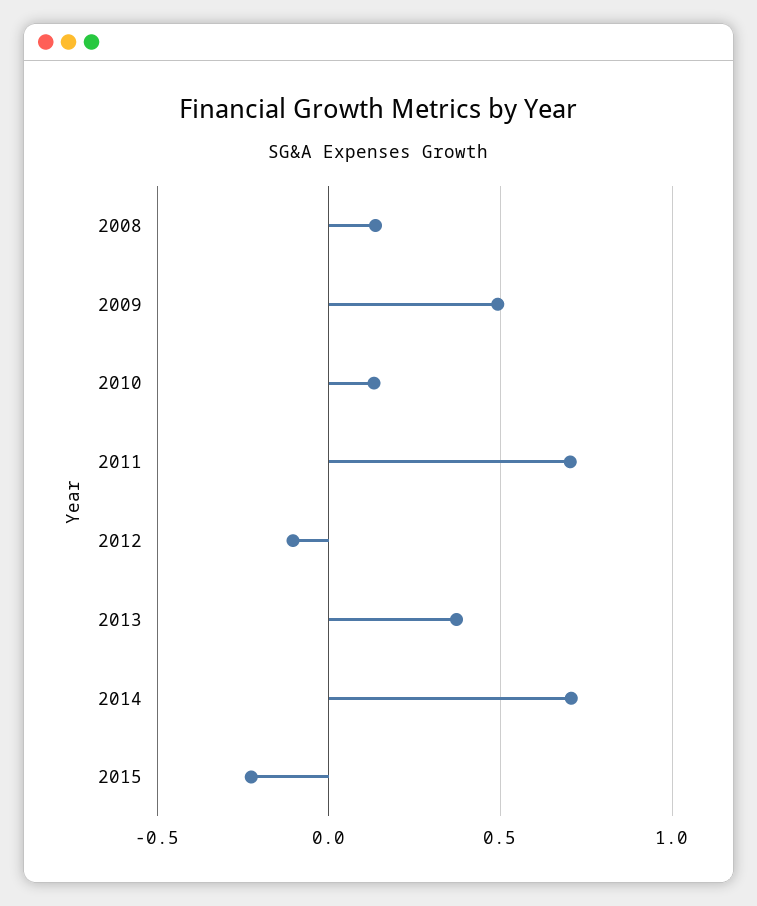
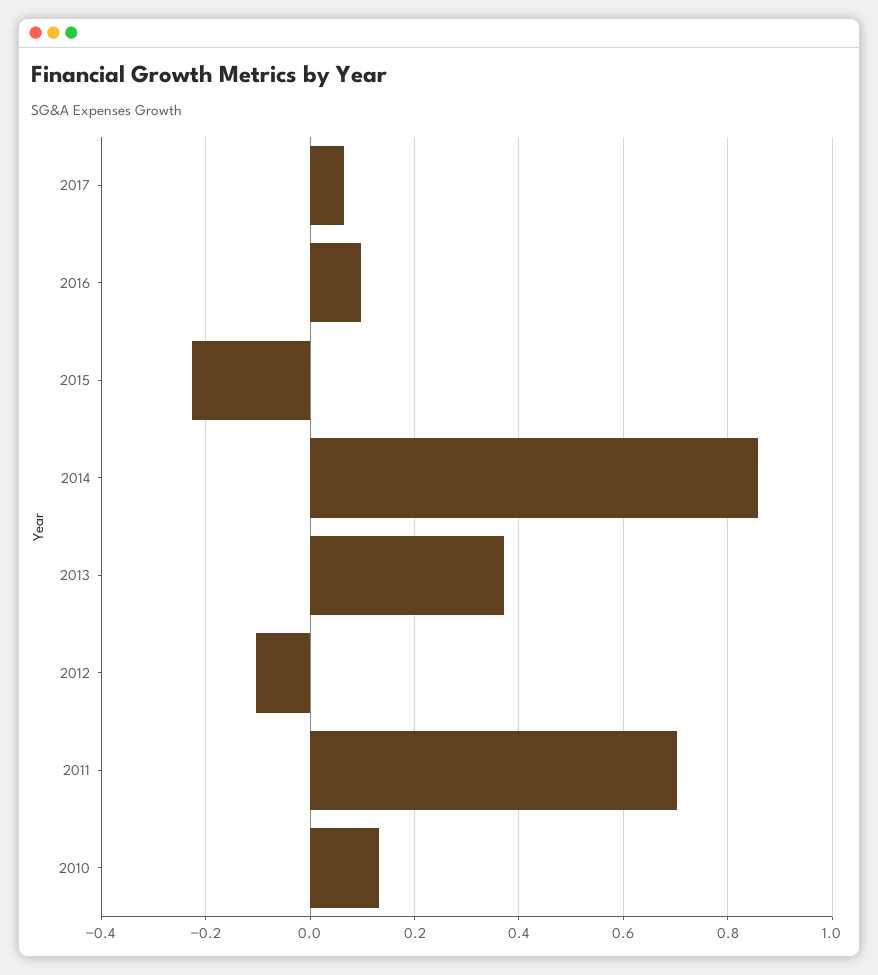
2008: 0.15 -> none
2009: 0.5 -> none
2014: 0.7 -> 0.86
2017: none -> 0.06
2016: none -> 0.1

